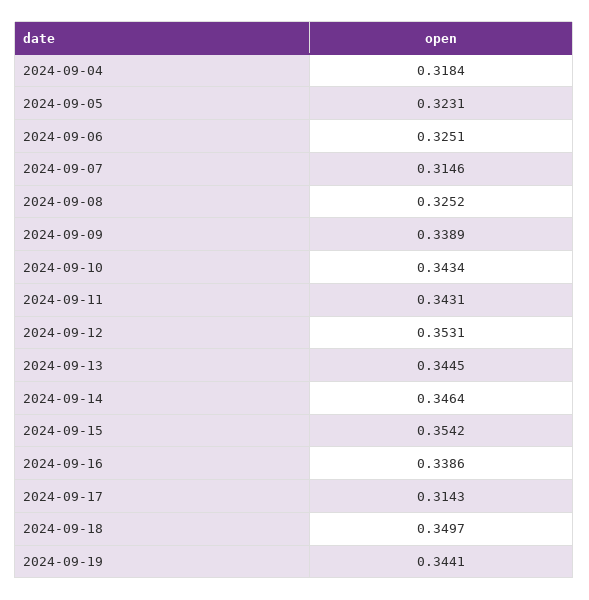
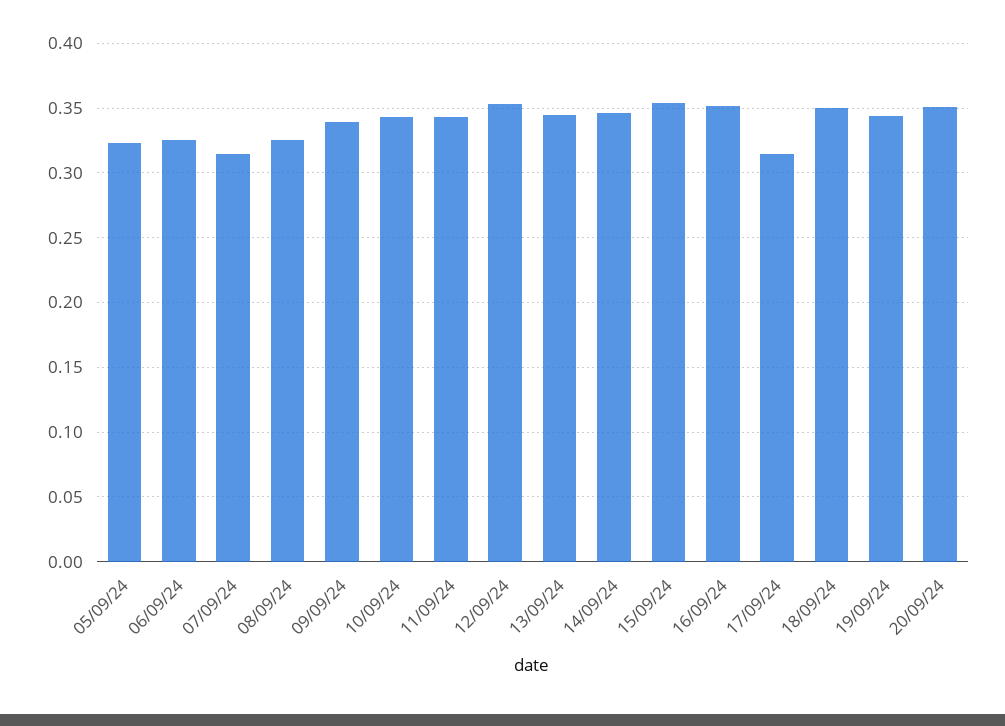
2024-09-04: 0.3184 -> none
2024-09-16: 0.3386 -> 0.35
20/09/24: none -> 0.35

